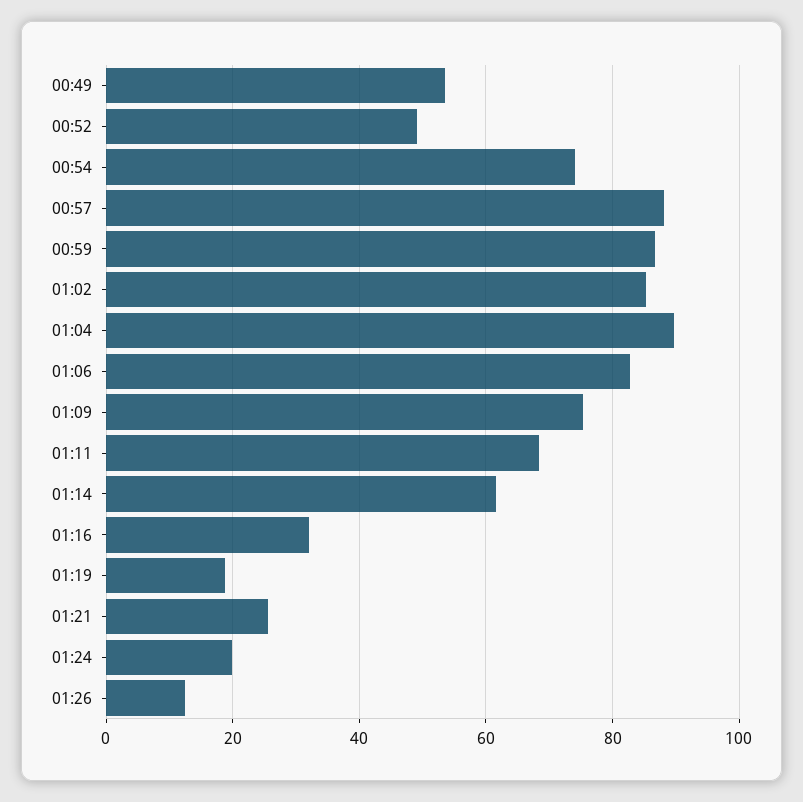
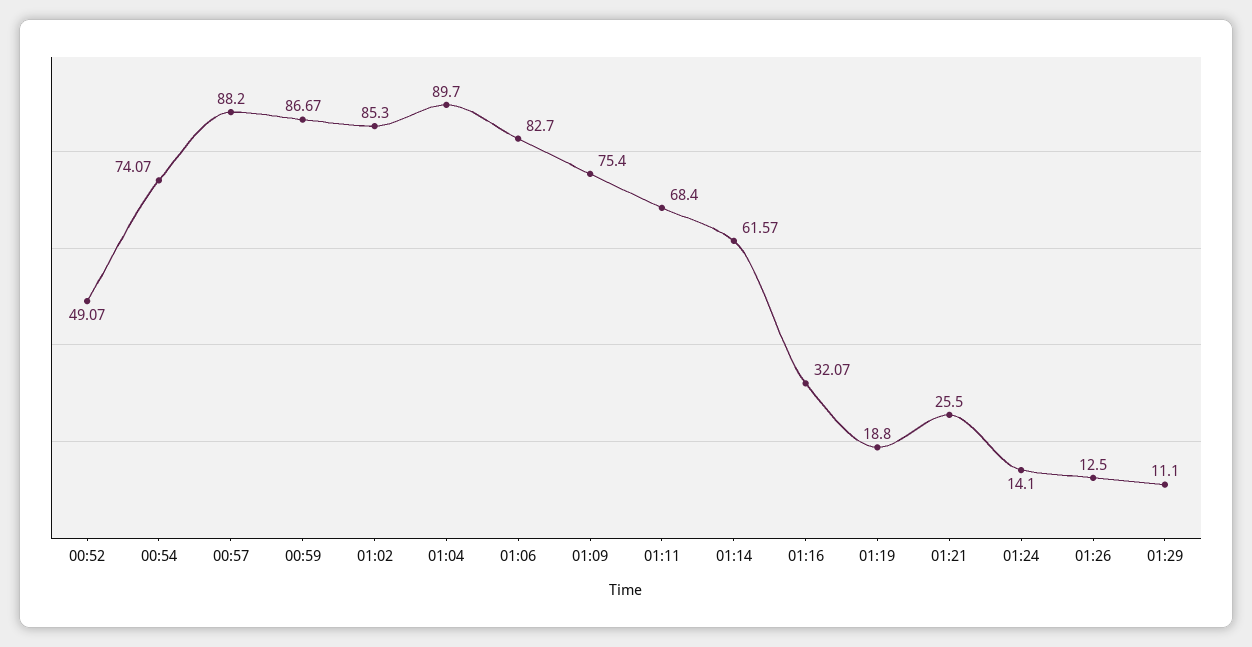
00:49: 54 -> none
01:24: 20 -> 14.1
01:29: none -> 11.1

